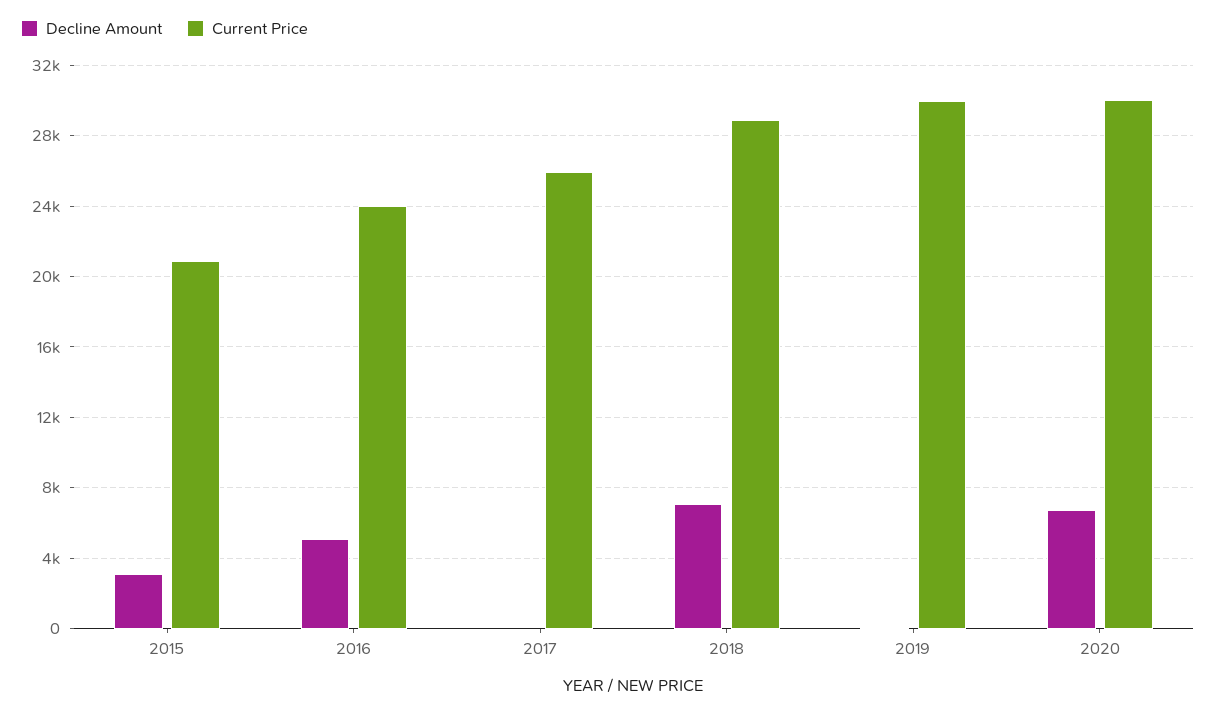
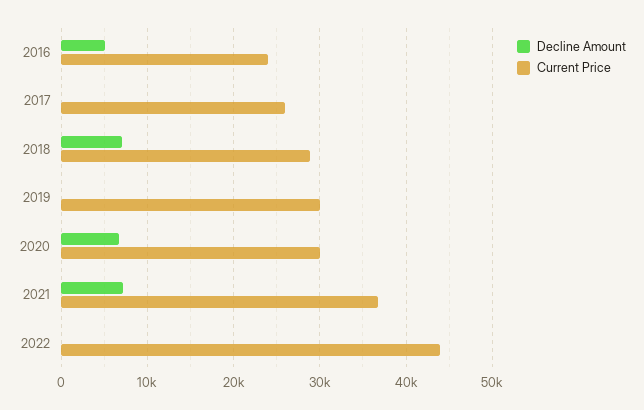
Decline Amount, 2015: 3000 -> none
Current Price, 2015: 21000 -> none
Decline Amount, 2021: none -> 7000
Current Price, 2021: none -> 37000
Decline Amount, 2022: none -> 0
Current Price, 2022: none -> 44000

